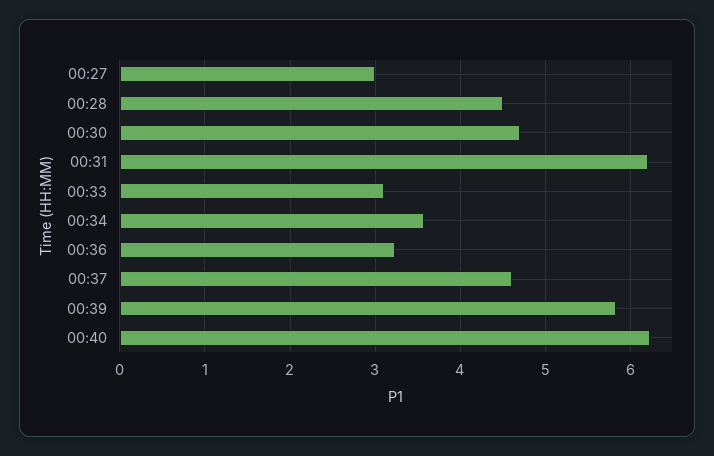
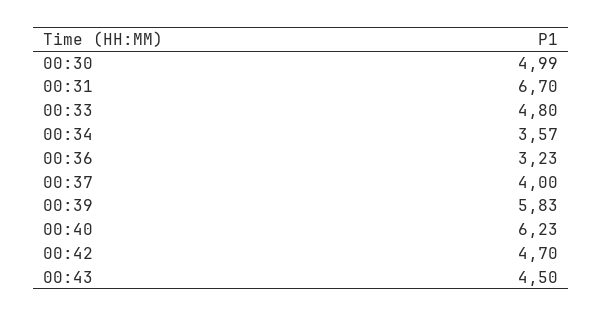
00:27: 3 -> none
00:28: 4.5 -> none
00:30: 4.7 -> 4.99
00:31: 6.2 -> 6.7
00:33: 3.1 -> 4.8
00:37: 4.6 -> 4
00:42: none -> 4.7
00:43: none -> 4.5

